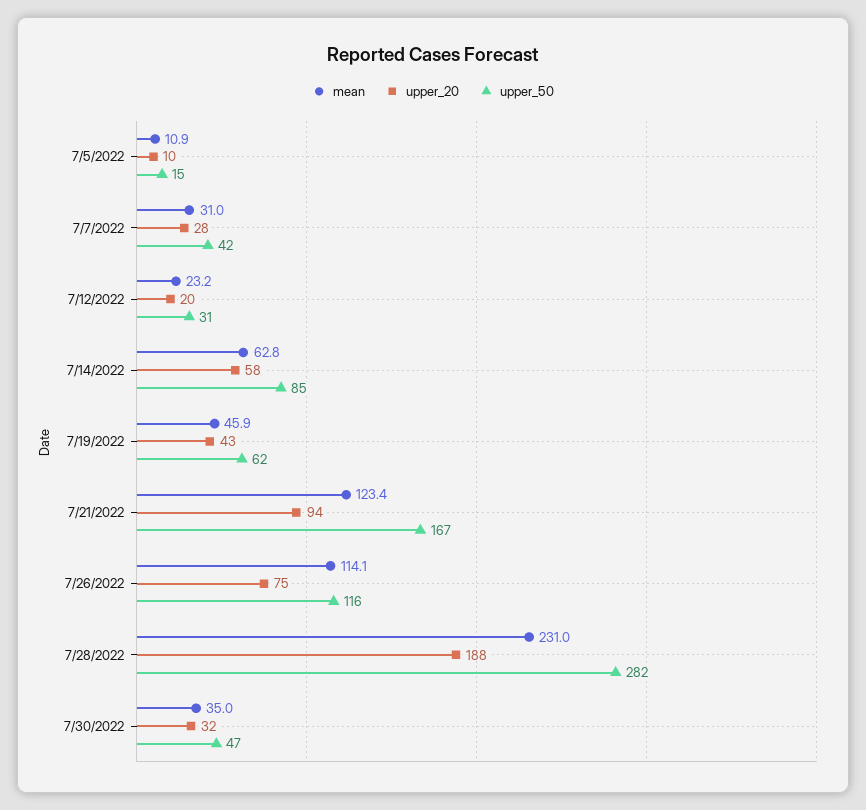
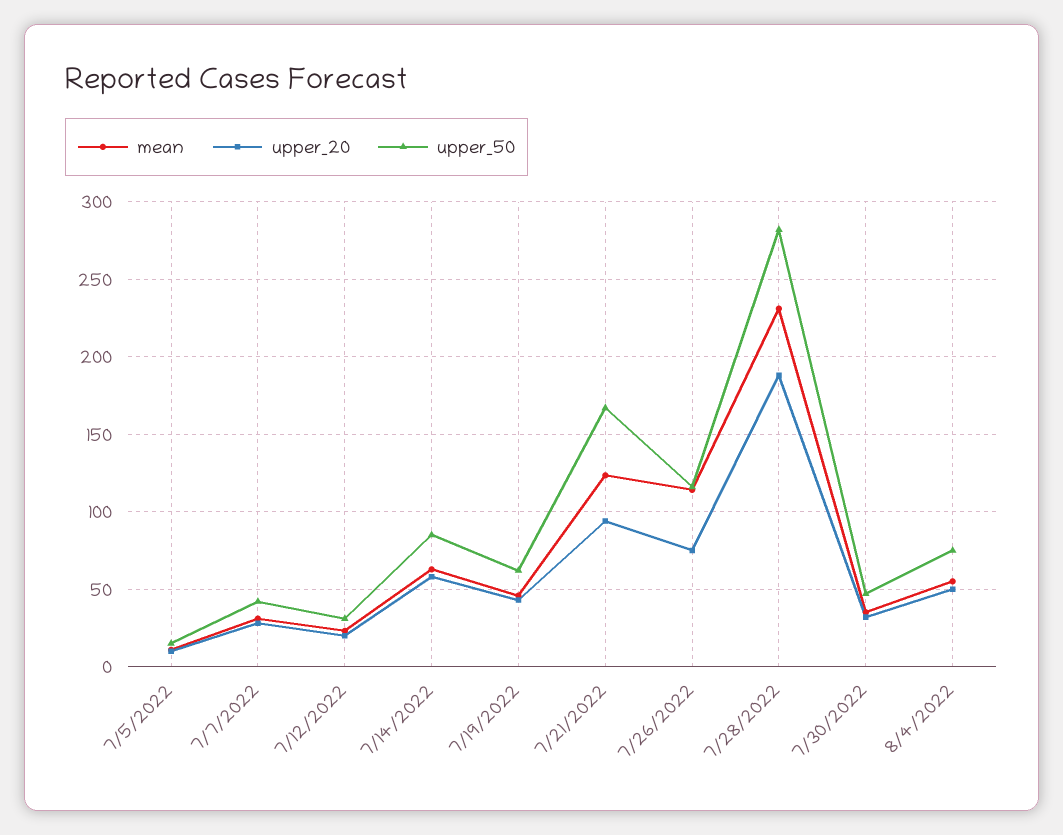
mean, 8/4/2022: none -> 55
upper_20, 8/4/2022: none -> 50
upper_50, 8/4/2022: none -> 75

